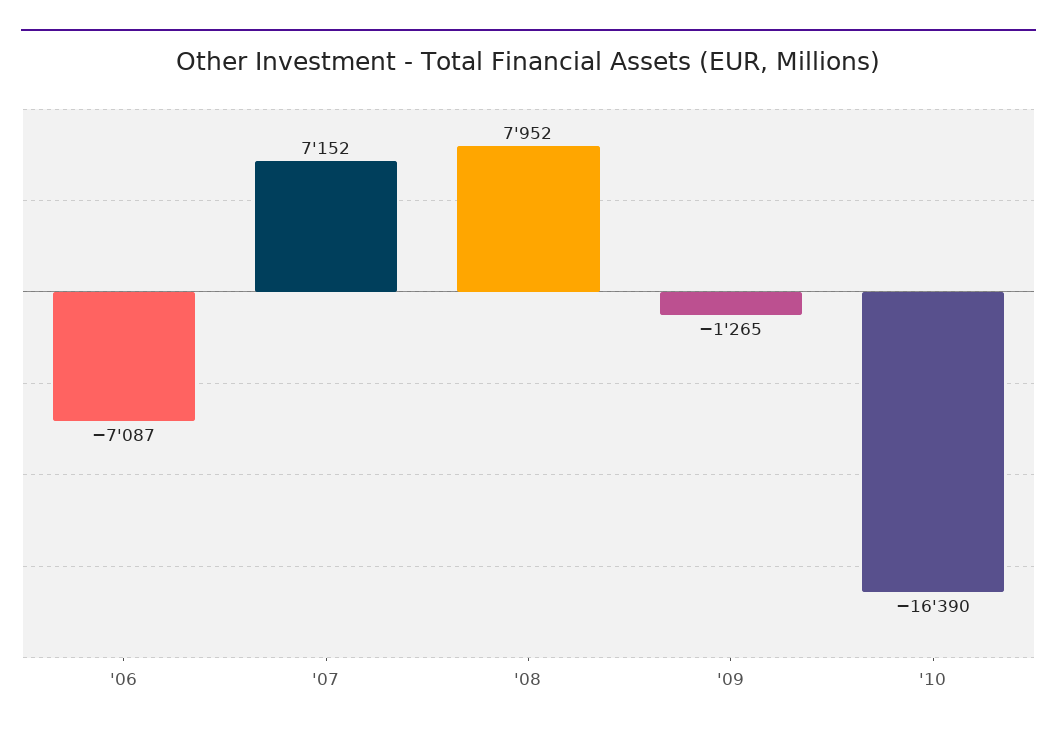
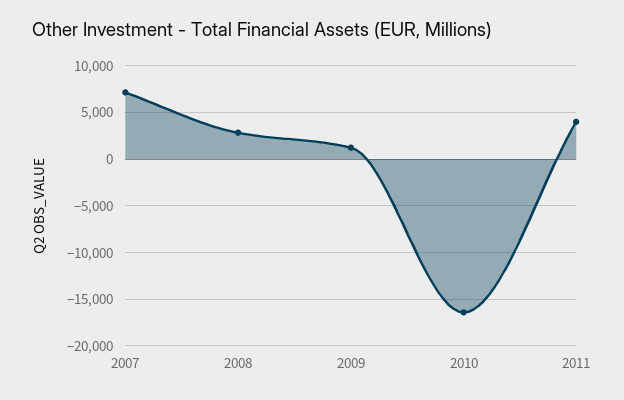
'06: -7087 -> none
'08: 7952 -> 3000
'09: -1265 -> 1000
2011: none -> 4000

